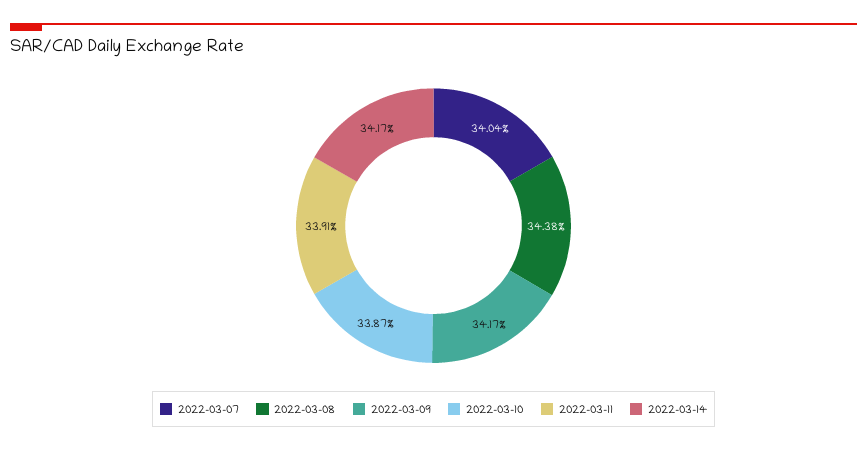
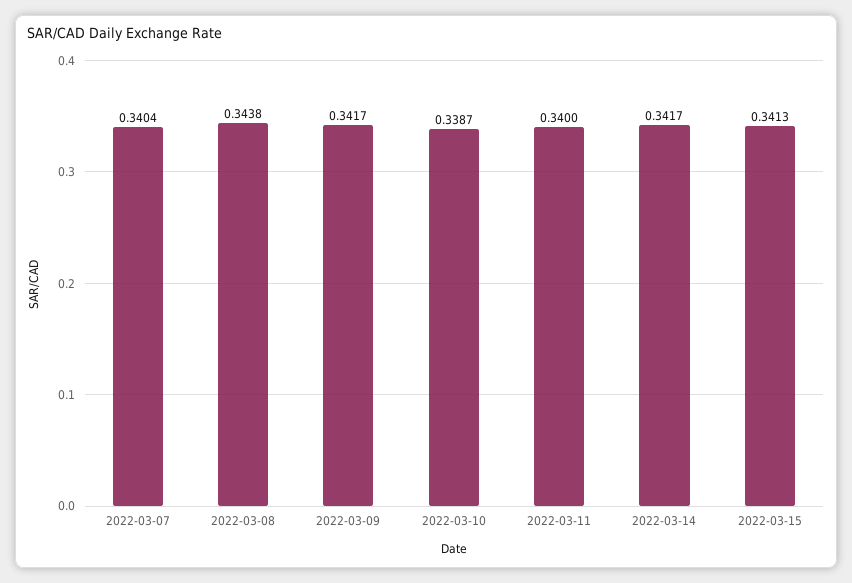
2022-03-11: 0.3391 -> 0.34
2022-03-15: none -> 0.3413

